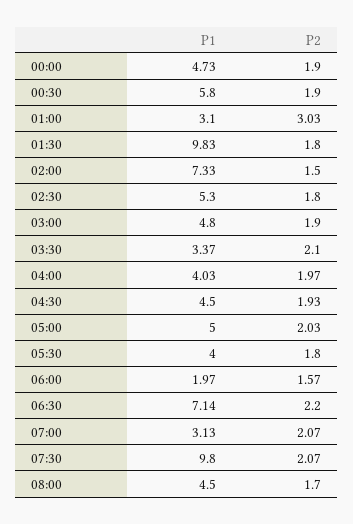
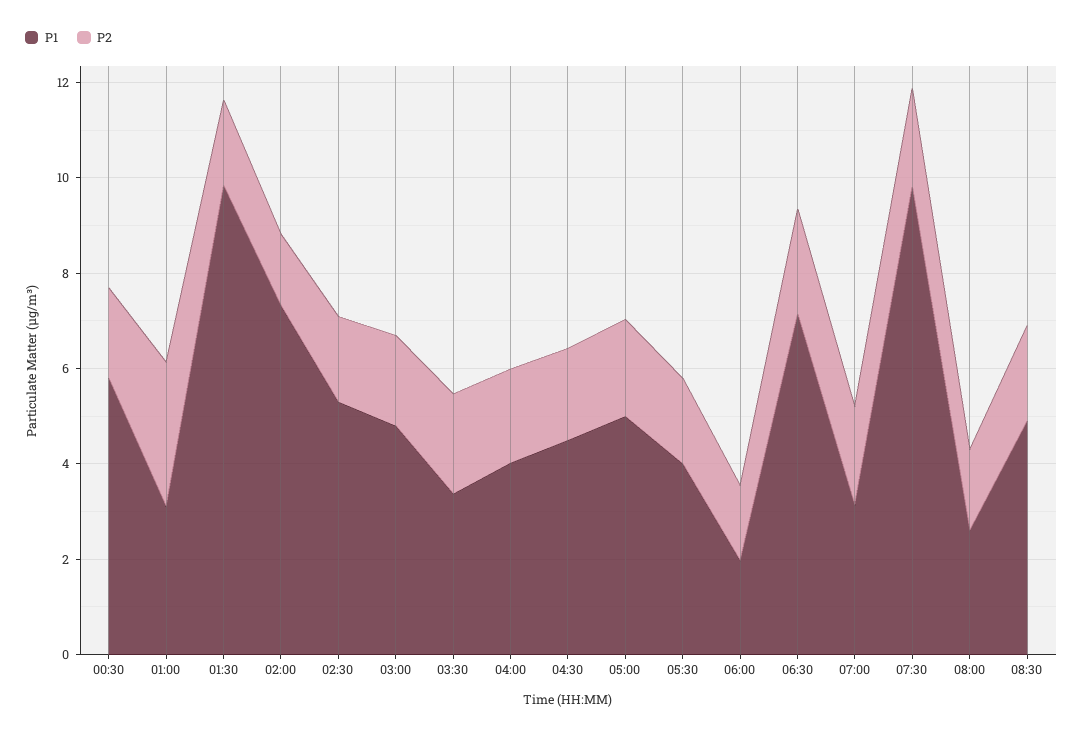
P1, 00:00: 4.73 -> none
P2, 00:00: 1.9 -> none
P1, 08:00: 4.5 -> 2.5
P1, 08:30: none -> 5
P2, 08:30: none -> 2

